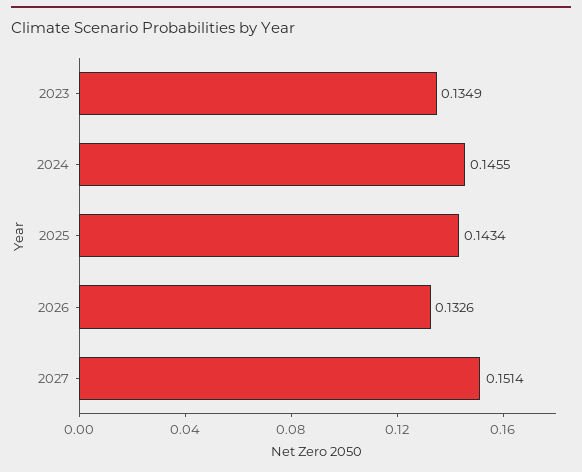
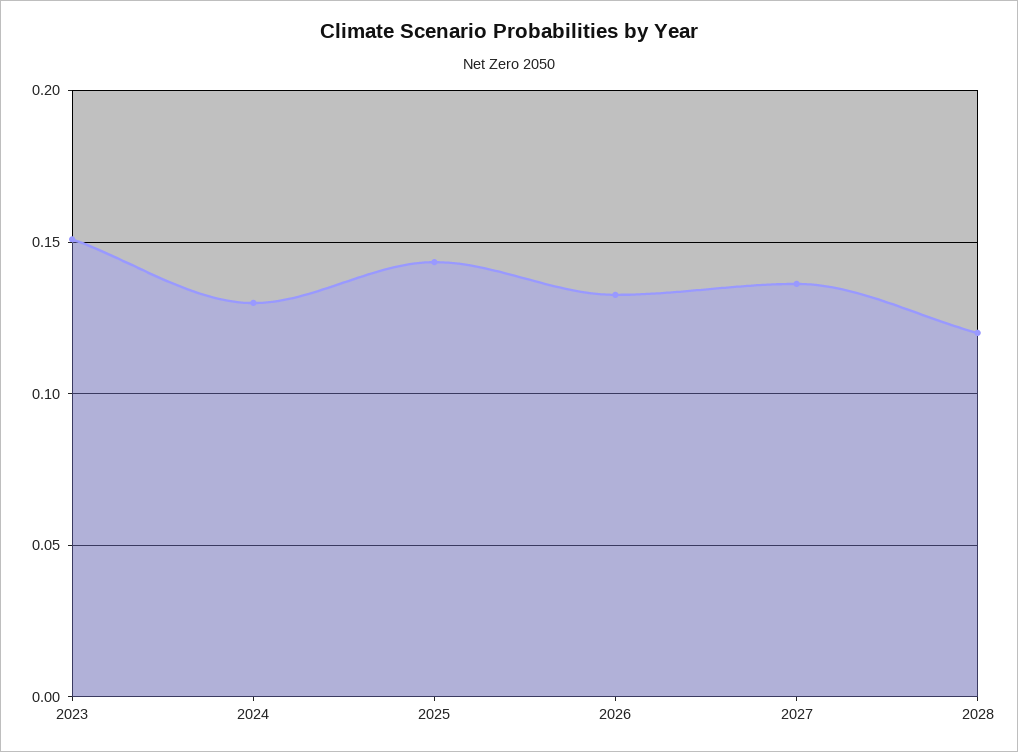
2023: 0.1349 -> 0.15
2024: 0.1455 -> 0.13
2027: 0.1514 -> 0.135
2028: none -> 0.12

